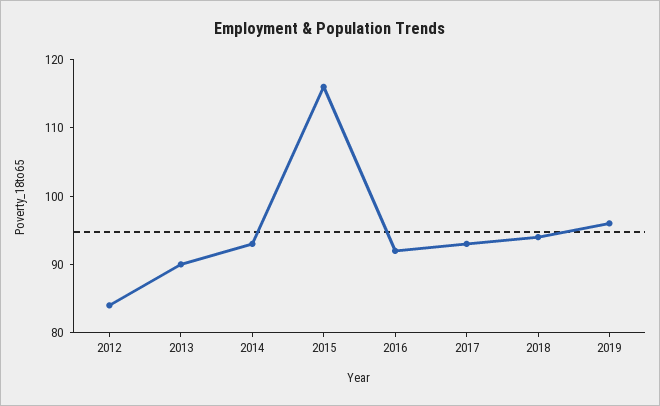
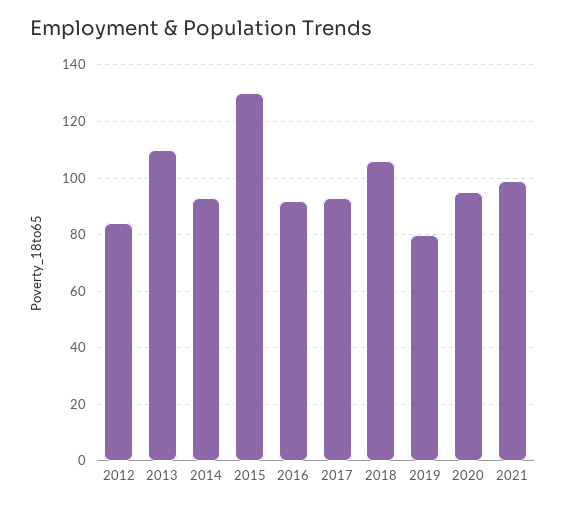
2013: 90 -> 110
2015: 115 -> 130
2018: 95 -> 105
2019: 95 -> 80
2020: none -> 95
2021: none -> 100

